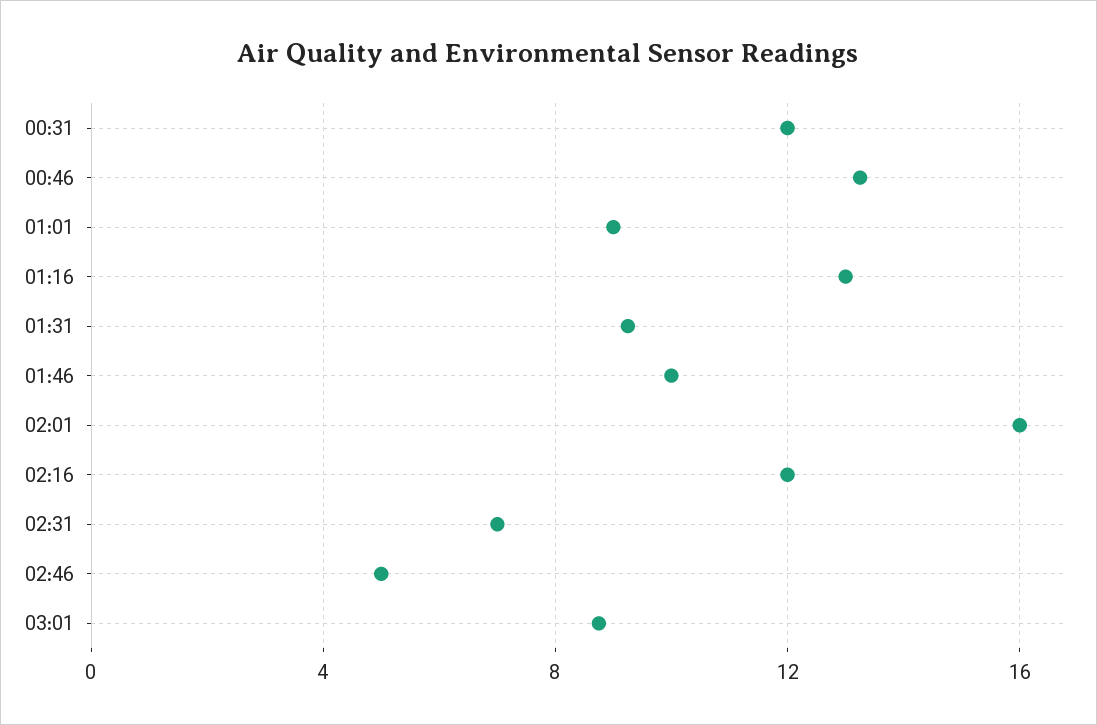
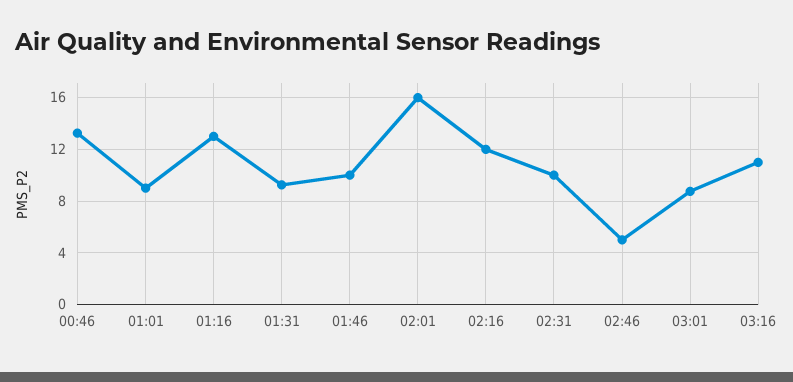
00:31: 12 -> none
02:31: 7 -> 10
03:16: none -> 11

